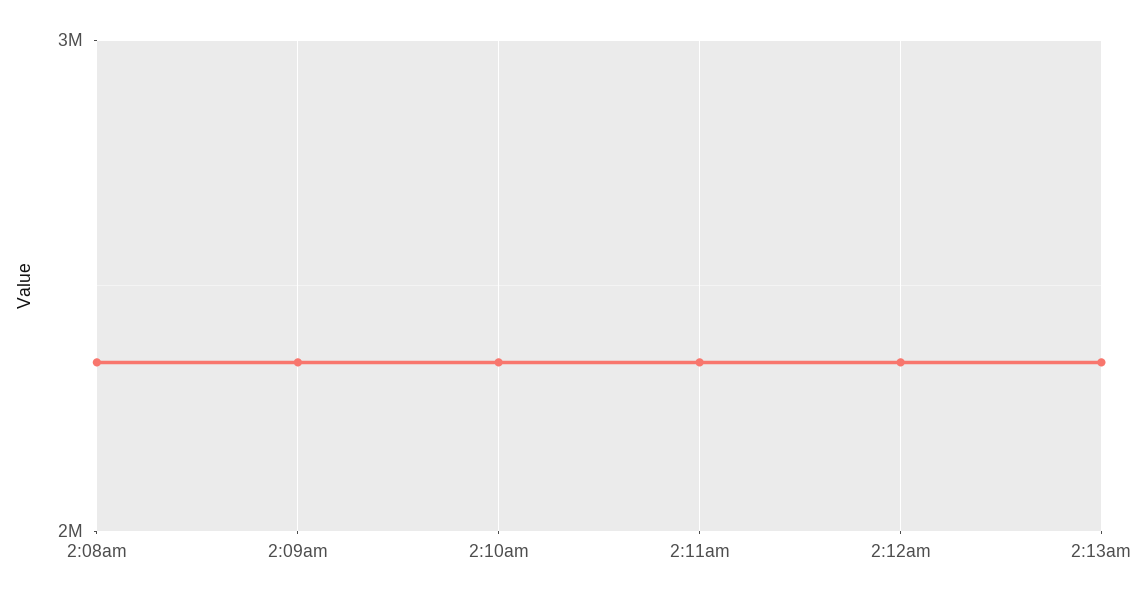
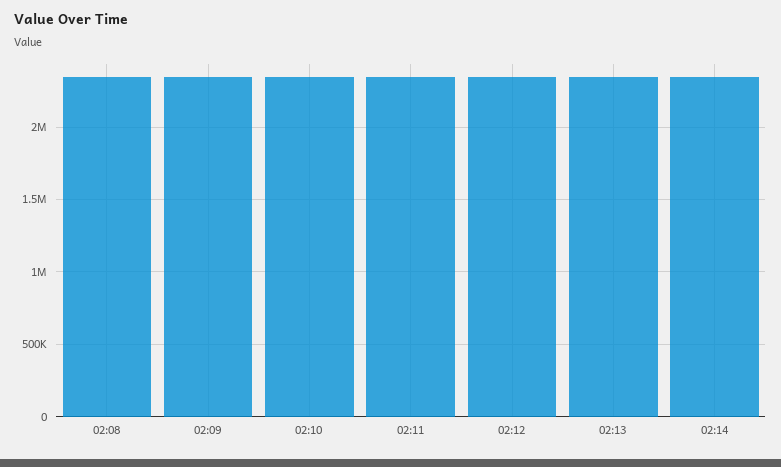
02:14: none -> 2350000

